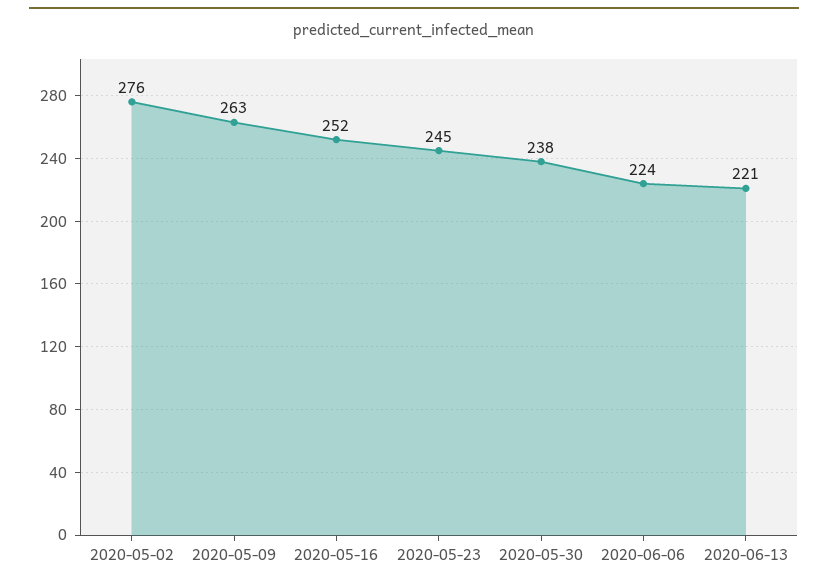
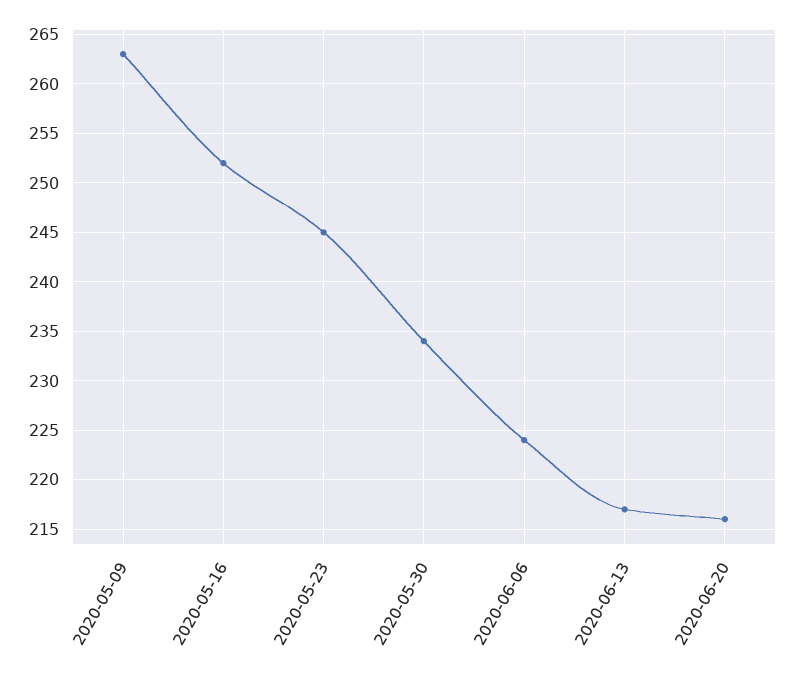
2020-05-02: 276 -> none
2020-05-30: 238 -> 234
2020-06-13: 221 -> 217
2020-06-20: none -> 216

